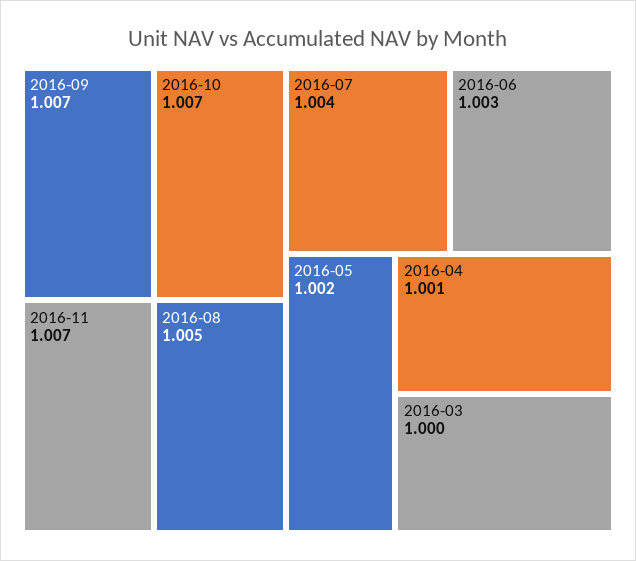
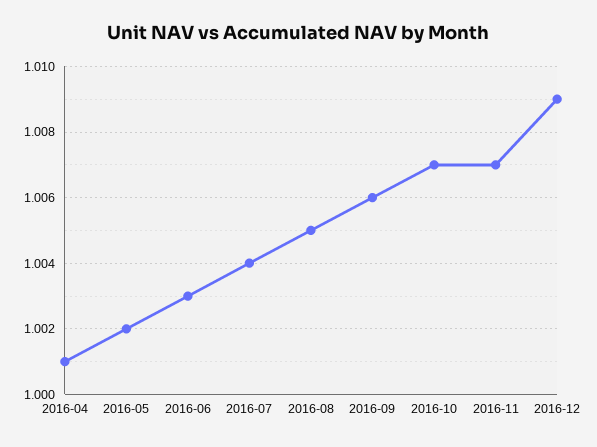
2016-09: 1.007 -> 1.006
2016-03: 1 -> none
2016-12: none -> 1.009

